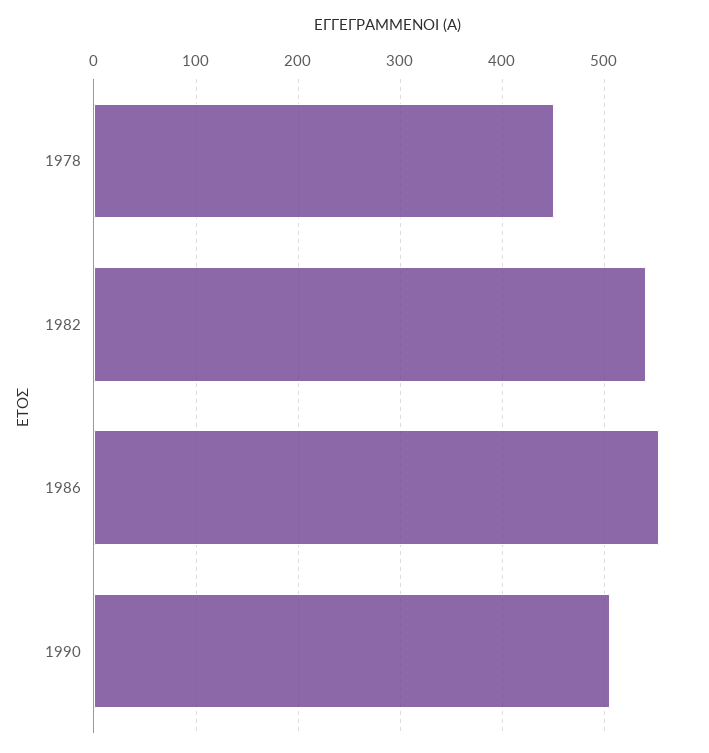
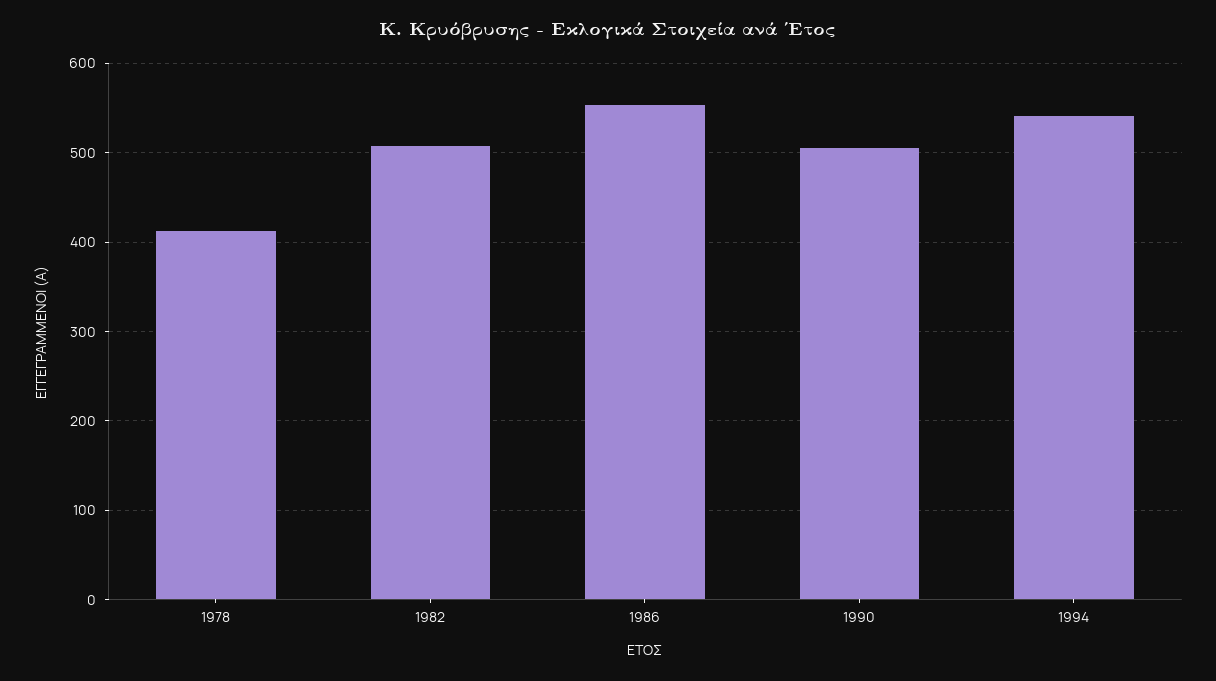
1978: 450 -> 410
1982: 540 -> 510
1994: none -> 540

